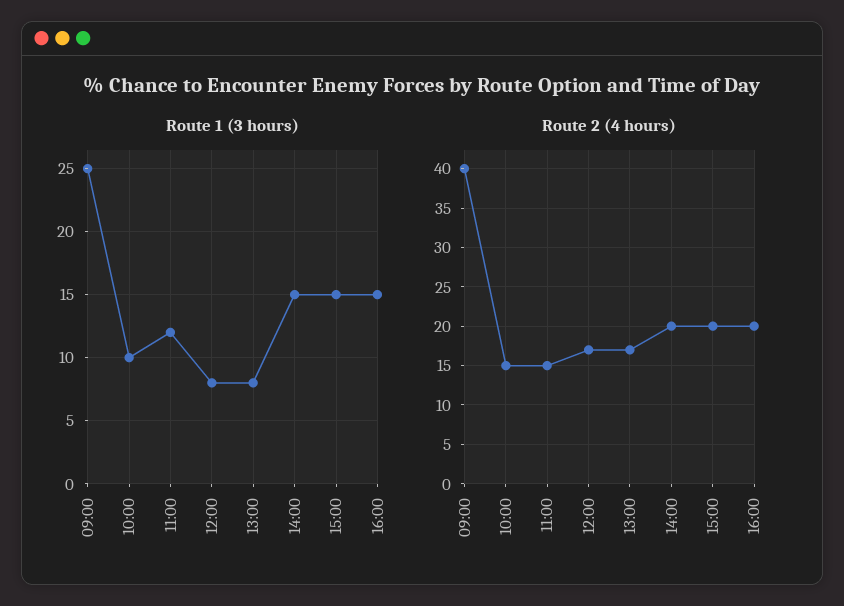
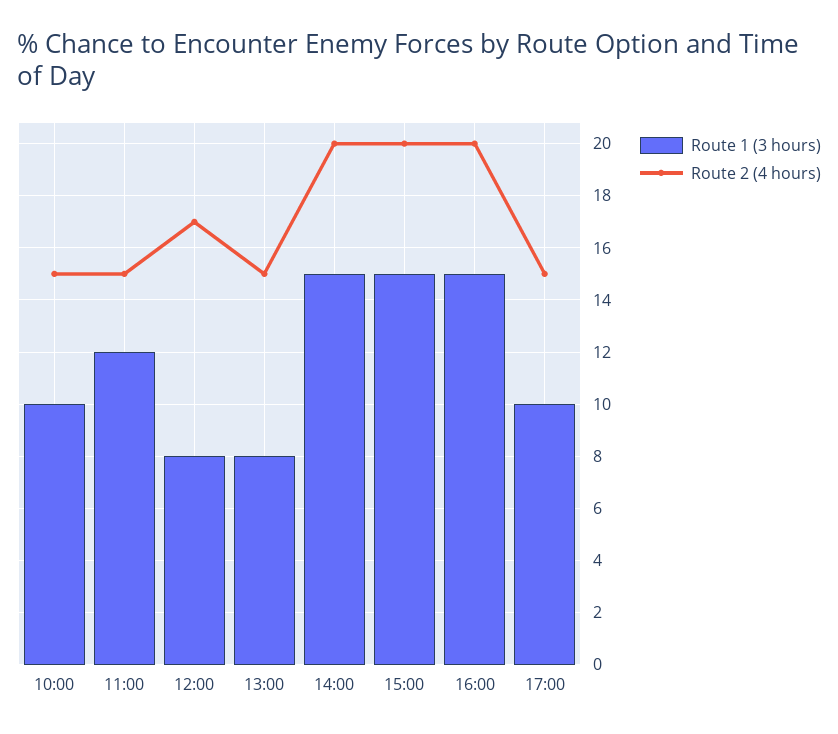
Route 1 (3 hours), 09:00: 25 -> none
Route 2 (4 hours), 09:00: 40 -> none
Route 2 (4 hours), 13:00: 17 -> 15
Route 1 (3 hours), 17:00: none -> 10
Route 2 (4 hours), 17:00: none -> 15

